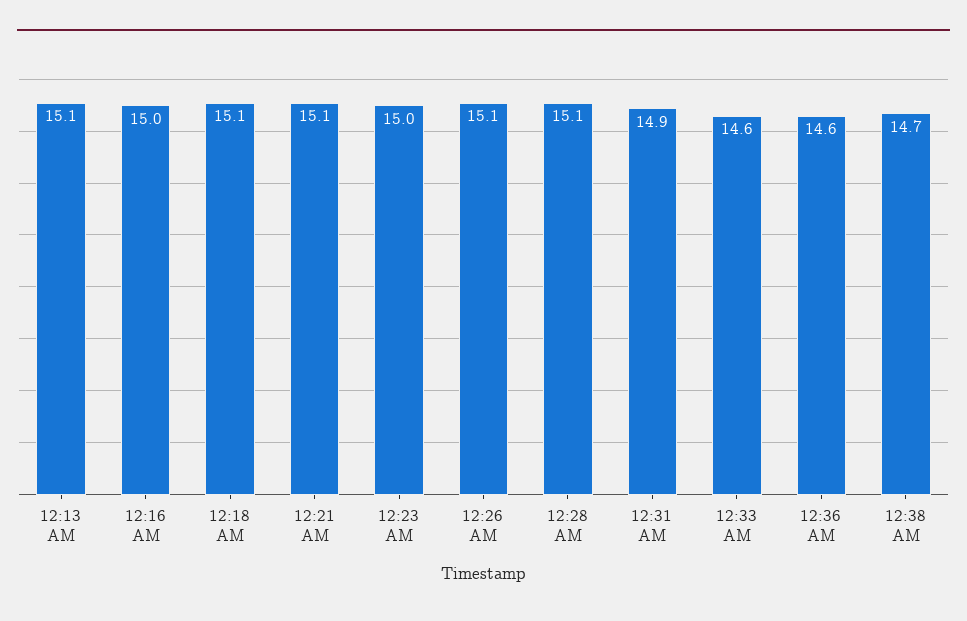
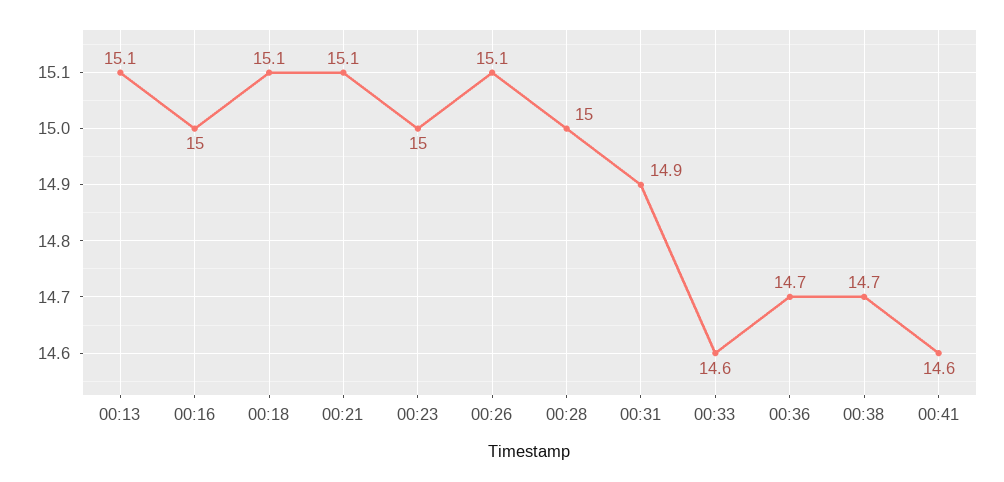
12:28 AM: 15.1 -> 15
12:36 AM: 14.6 -> 14.7
00:41: none -> 14.6

